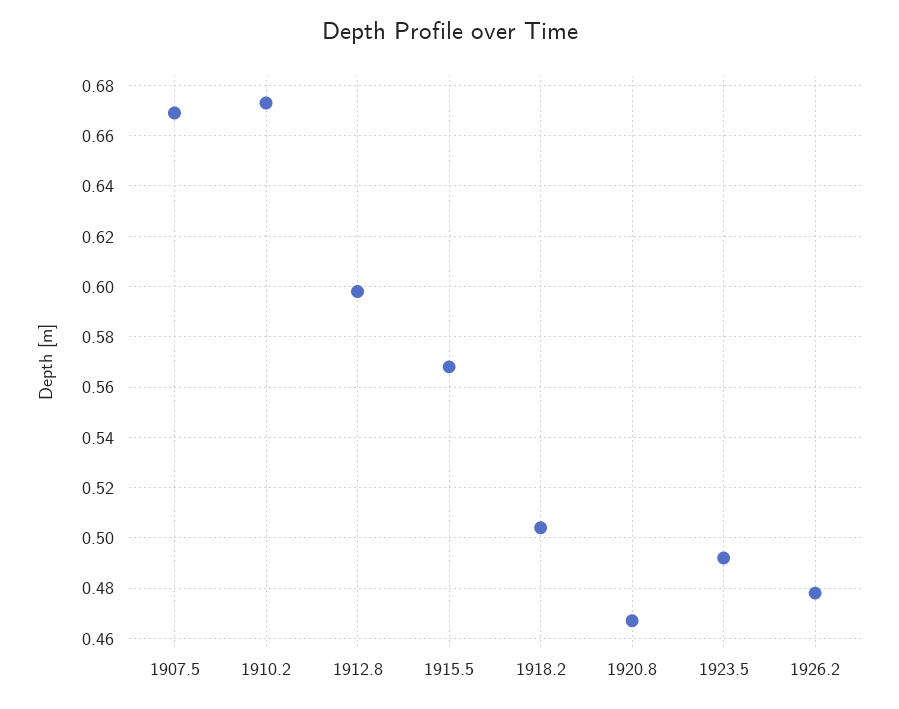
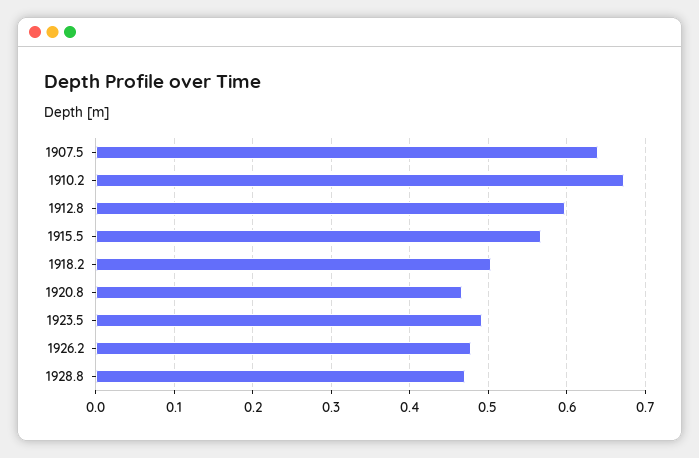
1907.5: 0.67 -> 0.64
1928.8: none -> 0.47

